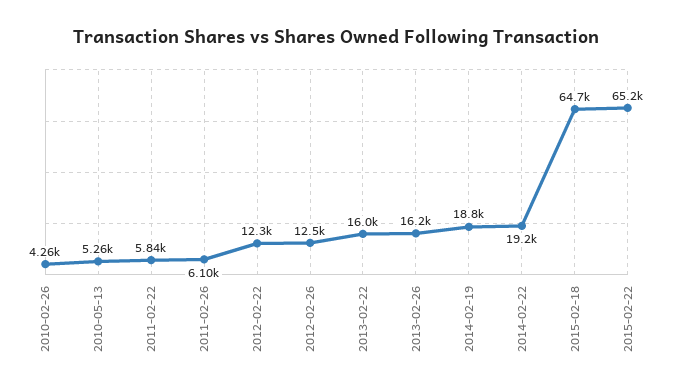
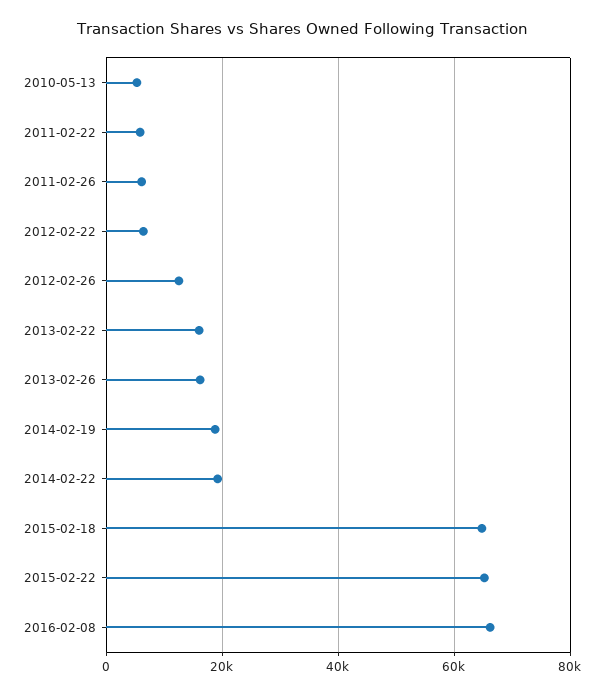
2010-02-26: 4260 -> none
2012-02-22: 12300 -> 6000
2016-02-08: none -> 66000

